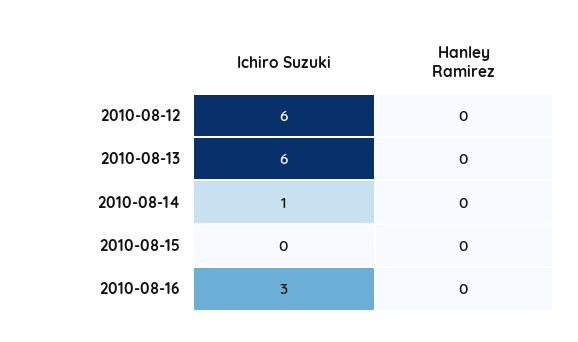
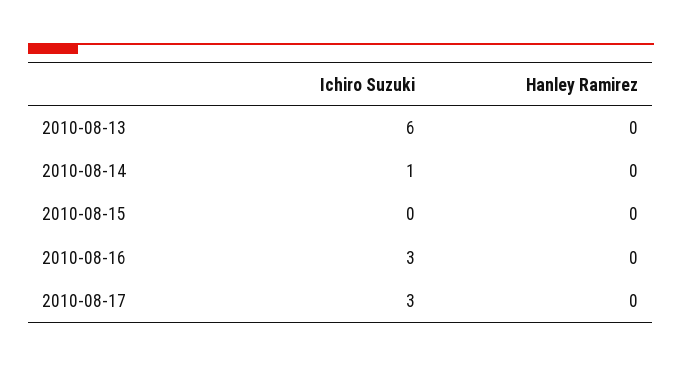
Ichiro Suzuki, 2010-08-12: 6 -> none
Hanley Ramirez, 2010-08-12: 0 -> none
Ichiro Suzuki, 2010-08-17: none -> 3
Hanley Ramirez, 2010-08-17: none -> 0

